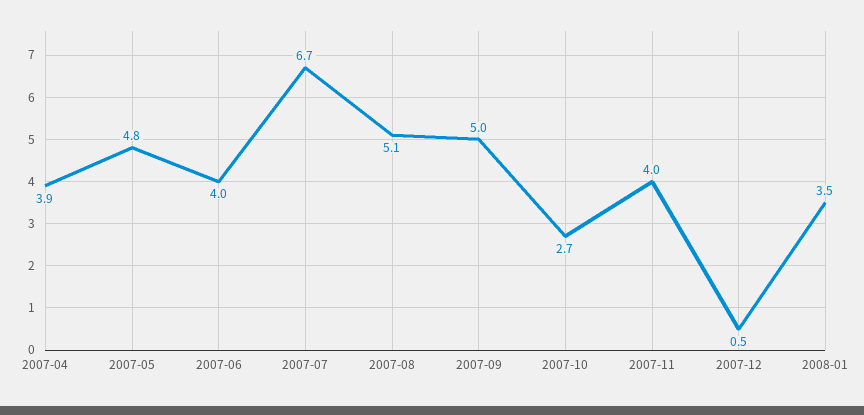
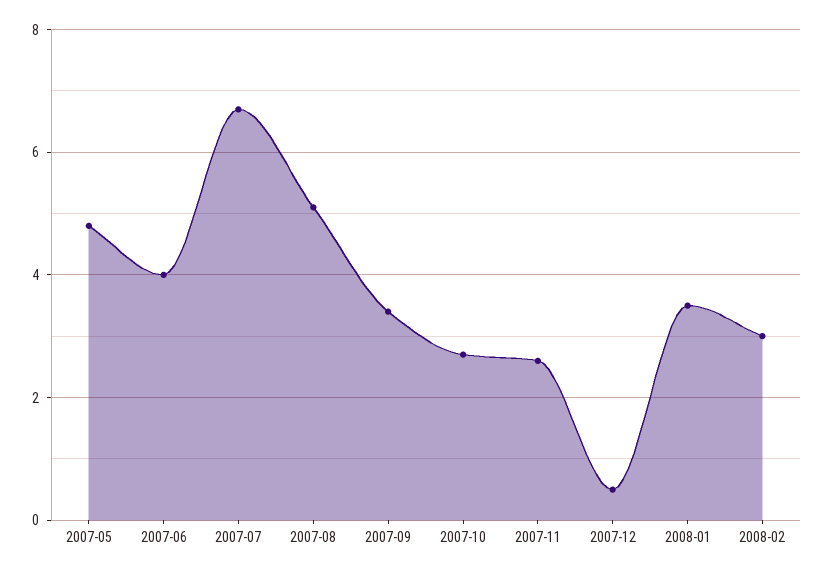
2007-04: 3.9 -> none
2007-09: 5 -> 3.5
2007-11: 4 -> 2.5
2008-02: none -> 3

